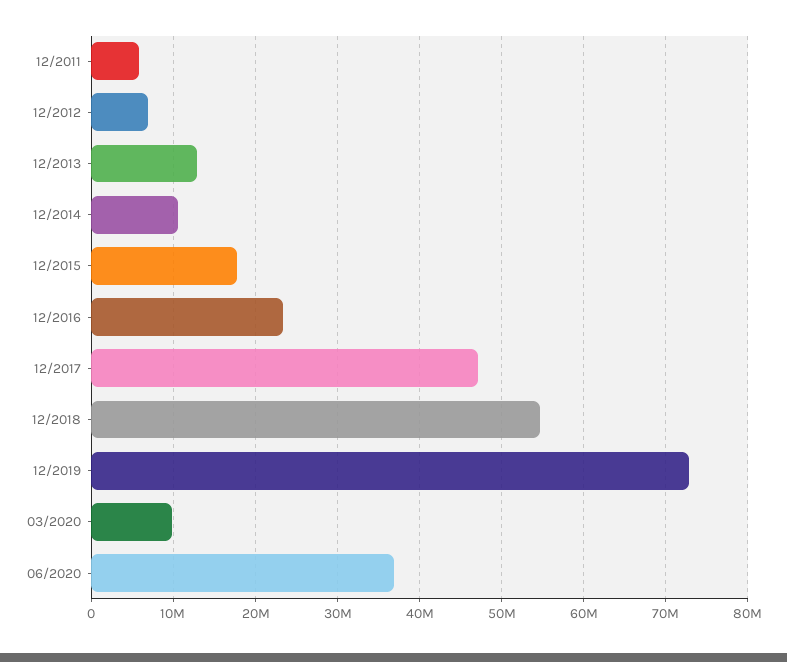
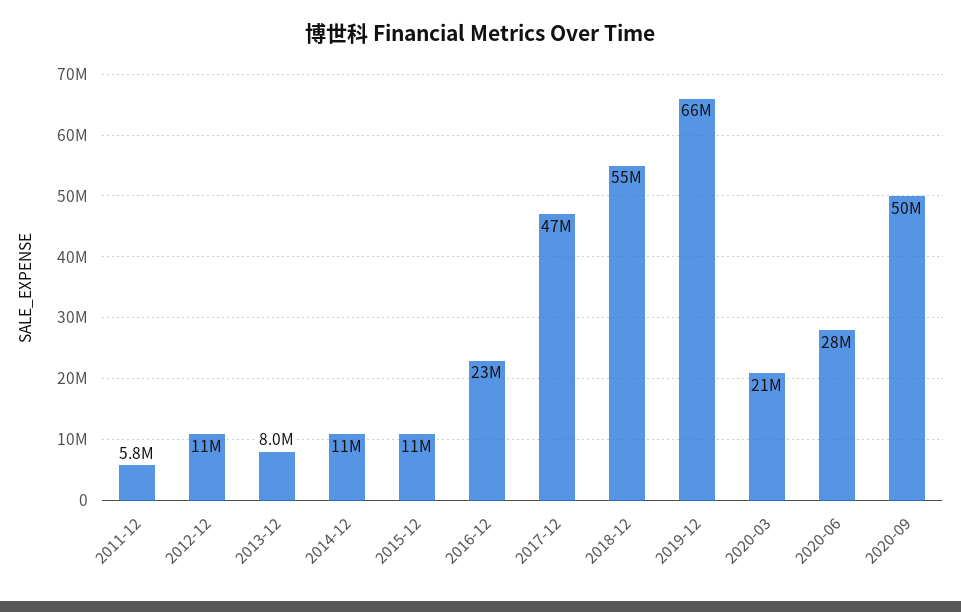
12/2012: 7000000 -> 11000000
12/2013: 13000000 -> 8000000
12/2015: 18000000 -> 11000000
12/2019: 73000000 -> 66000000
03/2020: 10000000 -> 21000000
06/2020: 37000000 -> 28000000
2020-09: none -> 50000000

